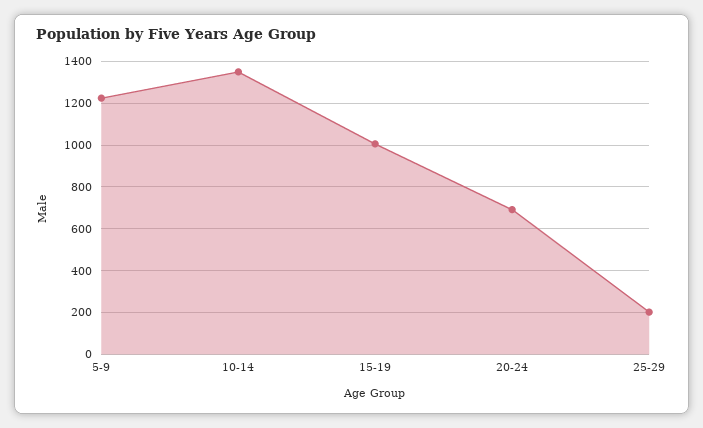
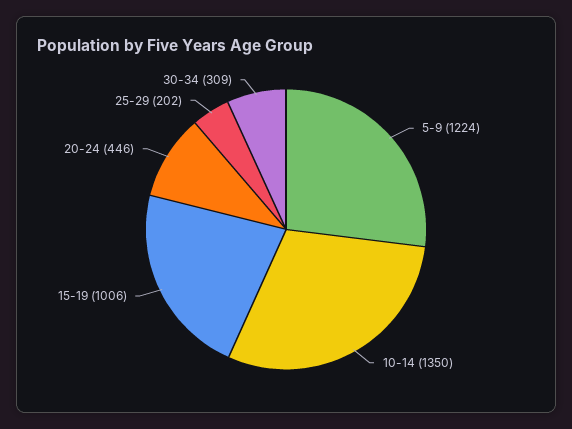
20-24: 700 -> 446
30-34: none -> 309

